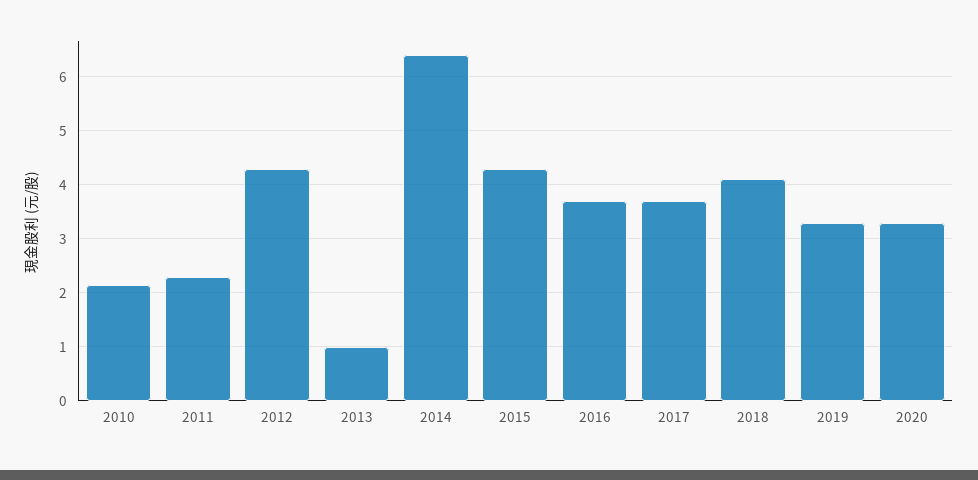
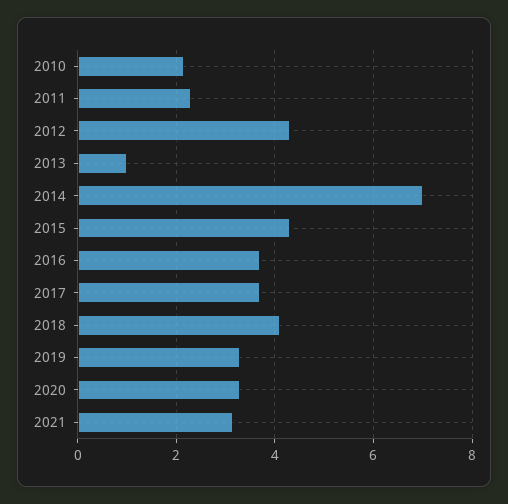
2014: 6.4 -> 7
2021: none -> 3.2

